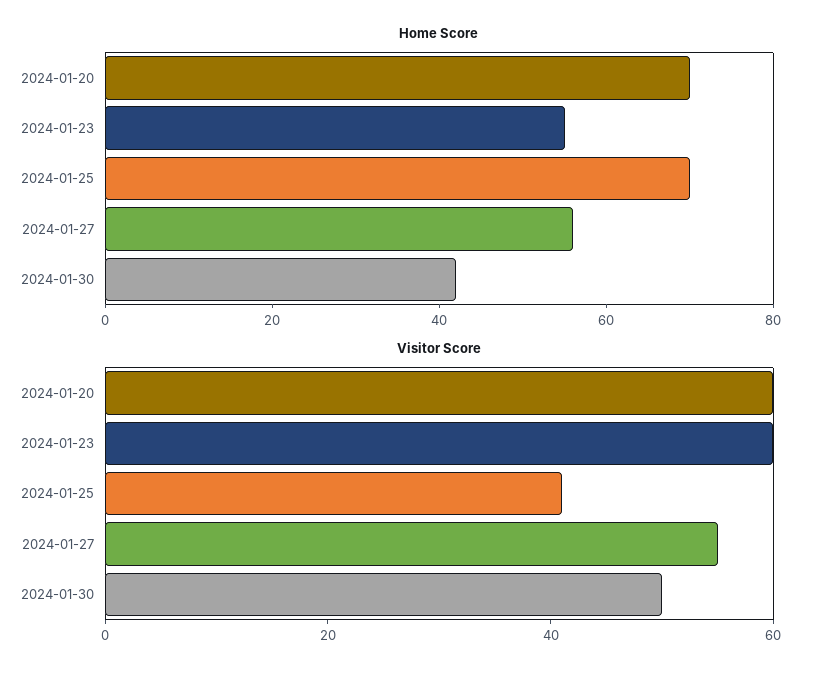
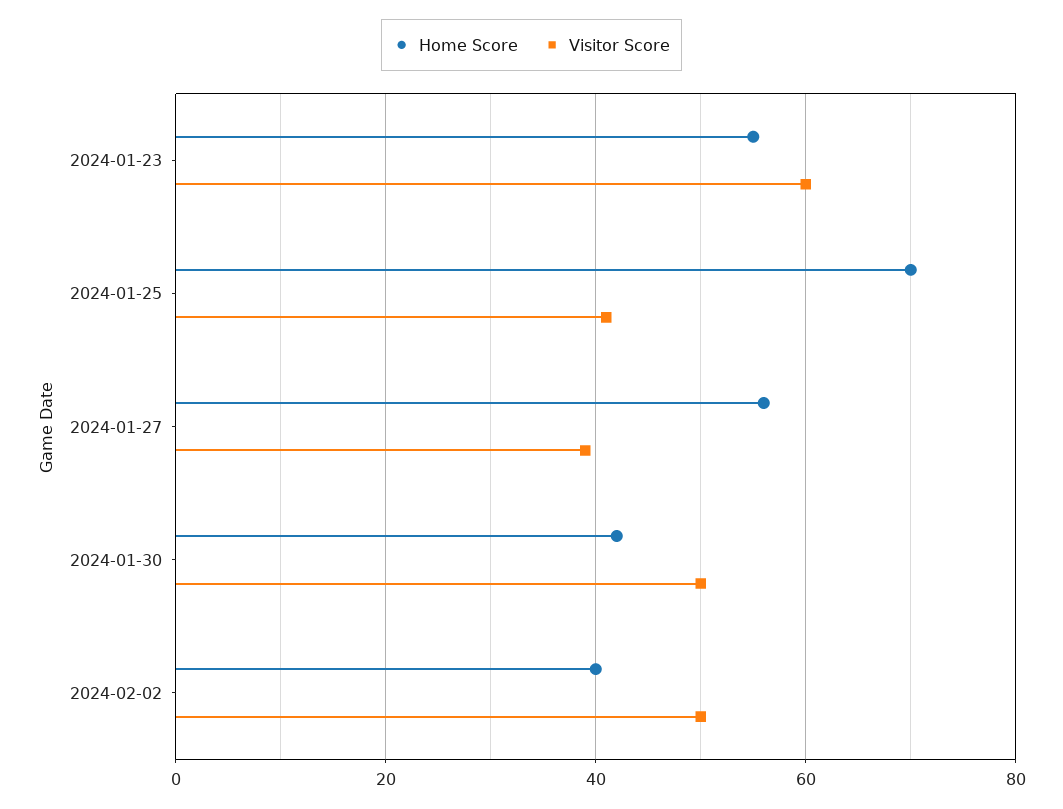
Home Score, 2024-01-20: 70 -> none
Visitor Score, 2024-01-20: 60 -> none
Visitor Score, 2024-01-27: 55 -> 40
Home Score, 2024-02-02: none -> 40
Visitor Score, 2024-02-02: none -> 50

